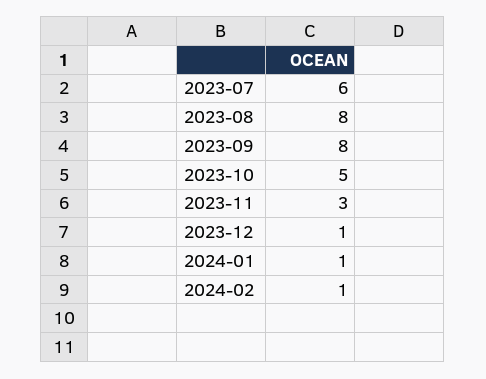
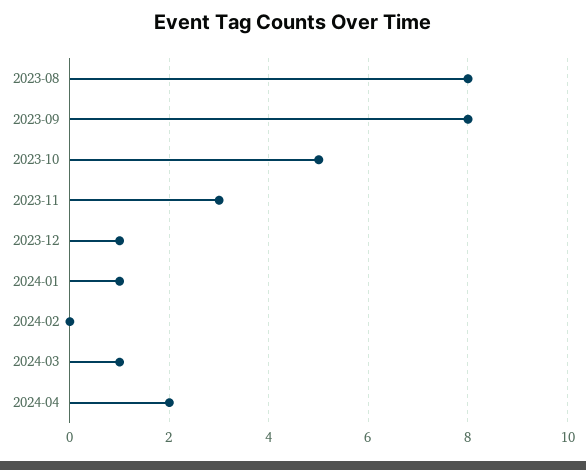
2023-07: 6 -> none
2024-02: 1 -> 0
2024-03: none -> 1
2024-04: none -> 2

